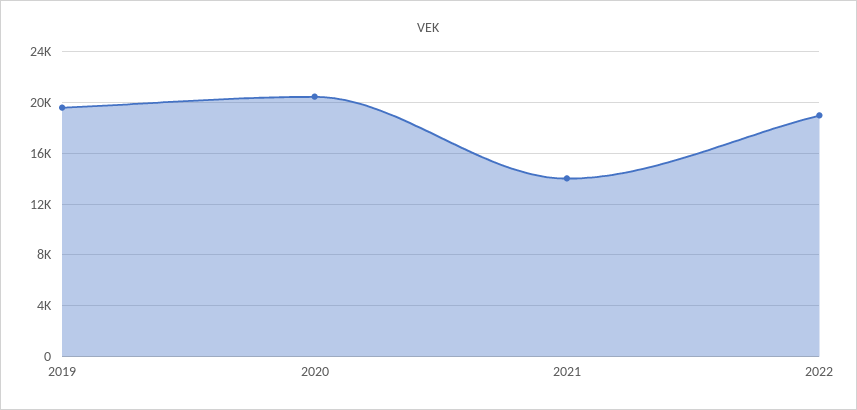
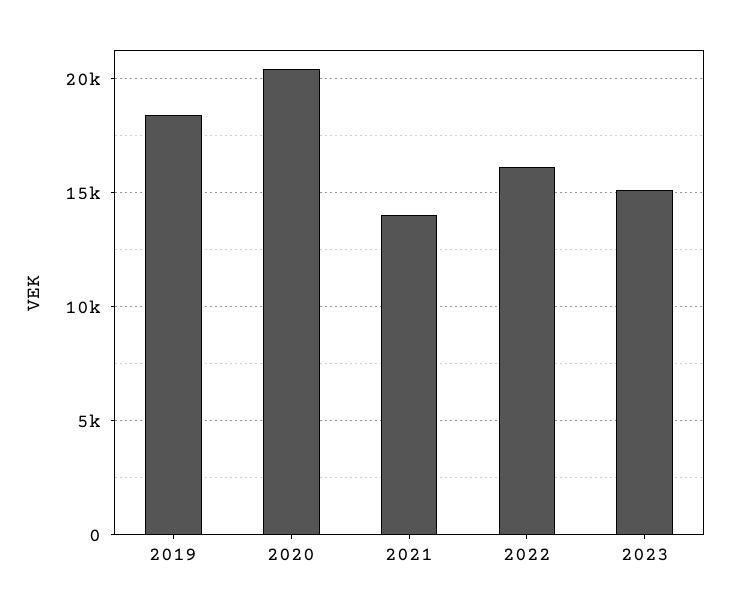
2019: 19500 -> 18500
2022: 19000 -> 16000
2023: none -> 15000

